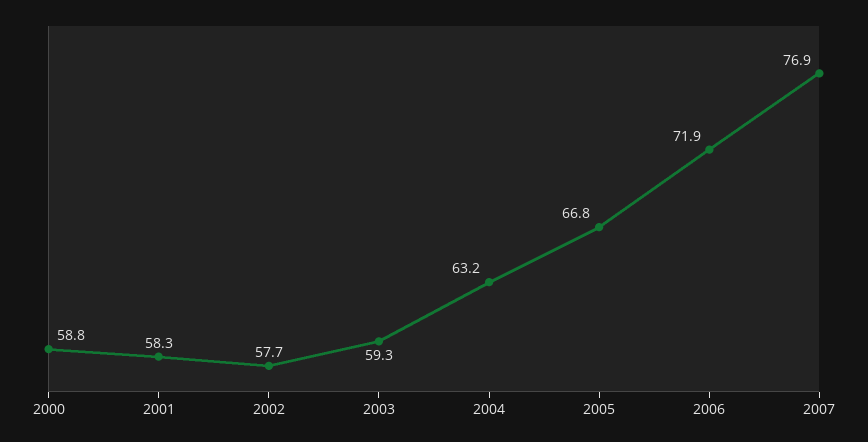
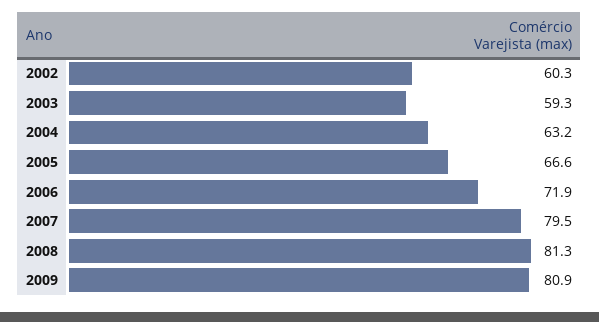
2000: 58.8 -> none
2001: 58.3 -> none
2002: 57.7 -> 60.3
2005: 66.8 -> 66.6
2007: 76.9 -> 79.5
2008: none -> 81.3
2009: none -> 80.9

